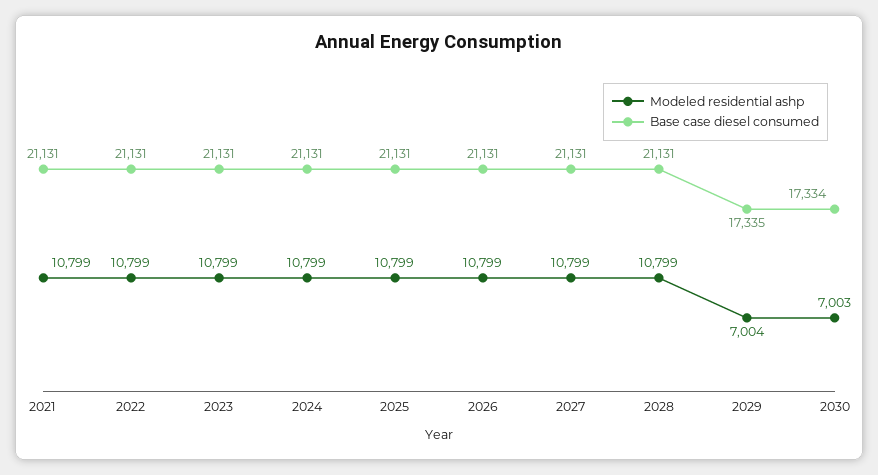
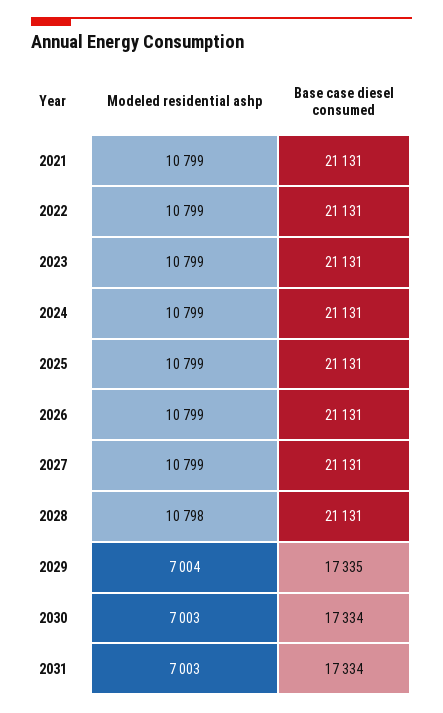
Modeled residential ashp, 2028: 10799 -> 10798
Modeled residential ashp, 2031: none -> 7003
Base case diesel consumed, 2031: none -> 17334

